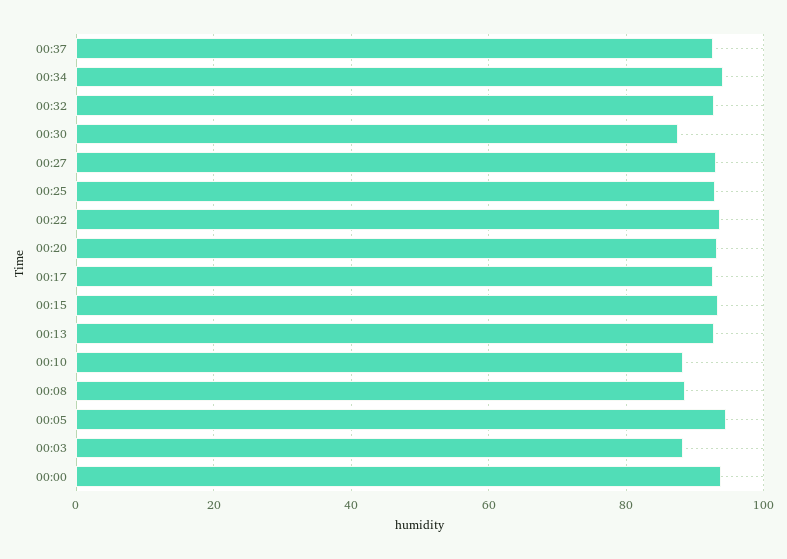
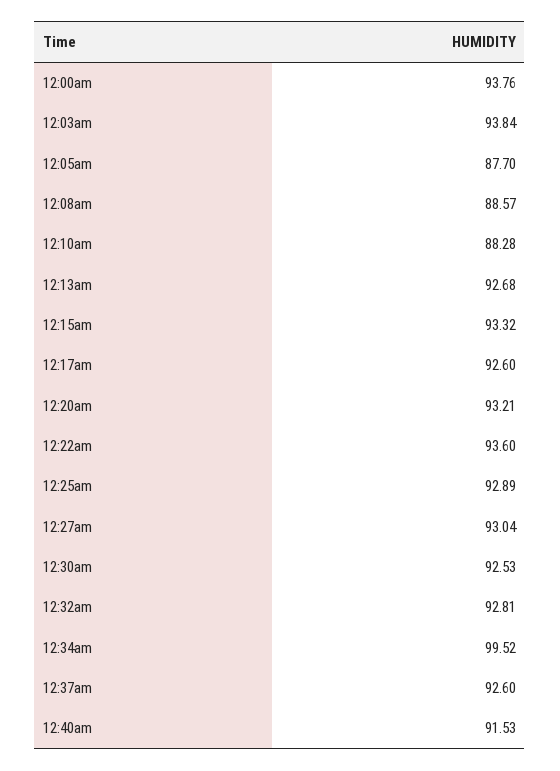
00:34: 94 -> 99.52
00:30: 88 -> 92.53
00:05: 94 -> 87.7
00:03: 88 -> 93.84
12:40am: none -> 91.53

